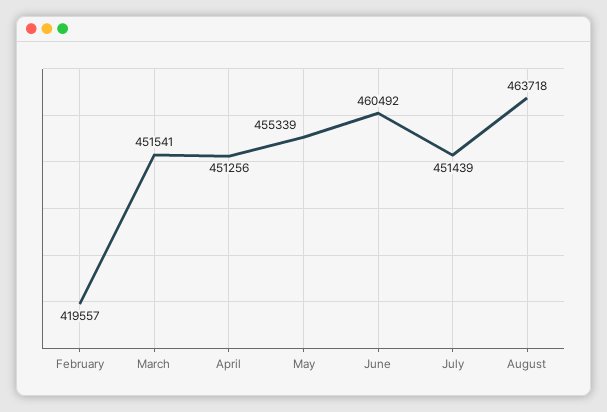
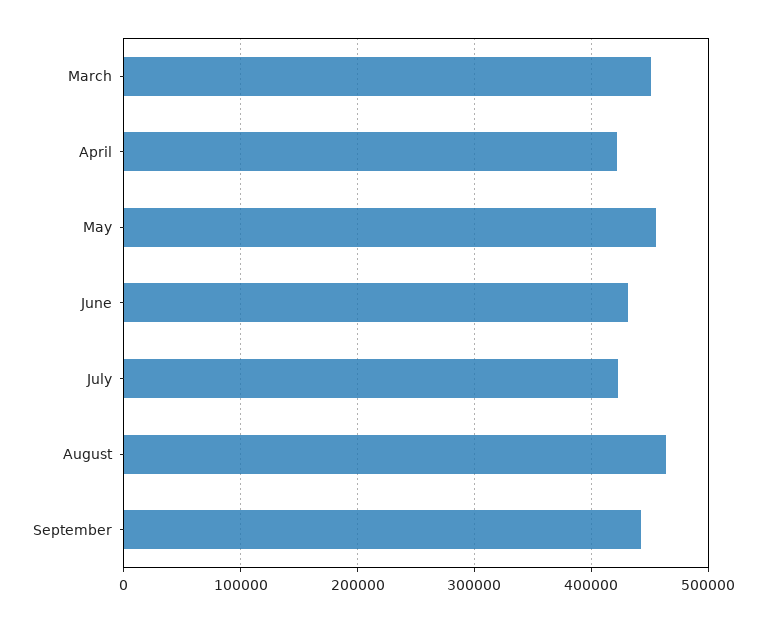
February: 419557 -> none
April: 451256 -> 420000
June: 460492 -> 430000
July: 451439 -> 420000
September: none -> 440000

